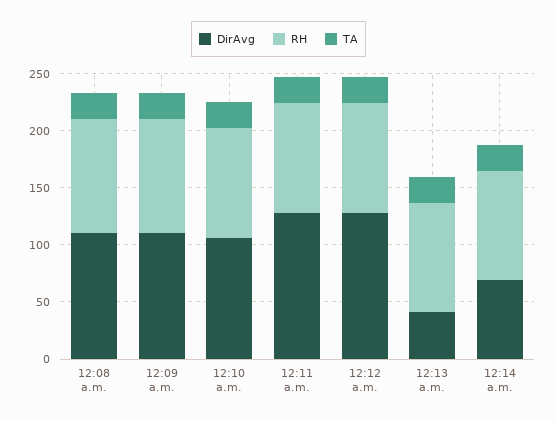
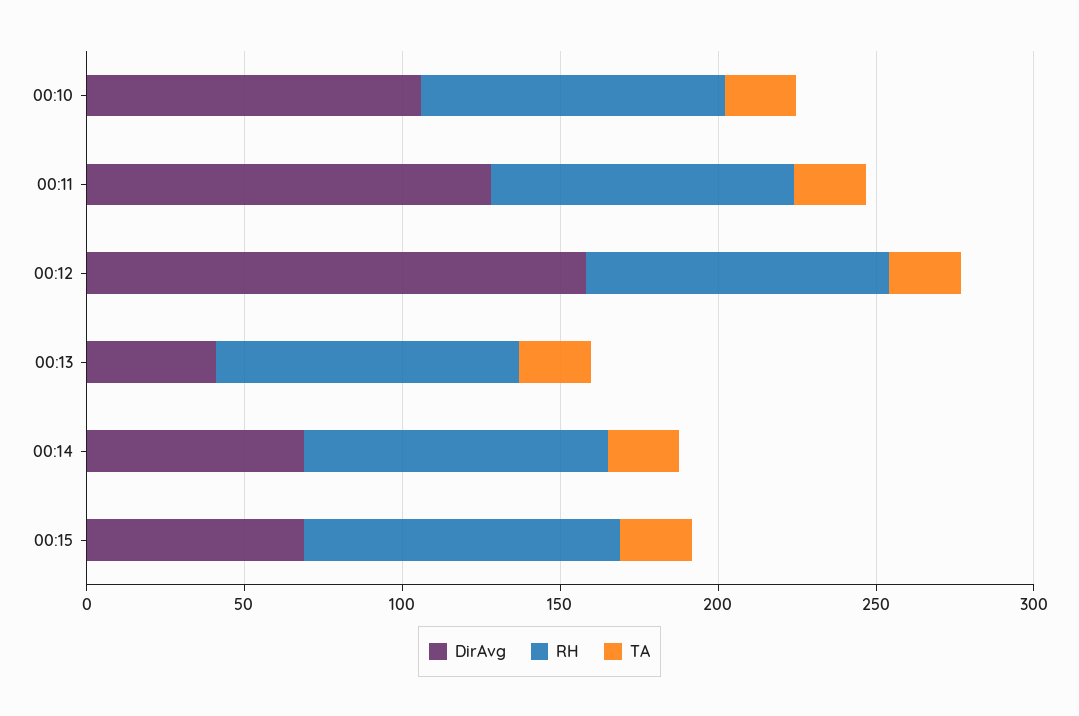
DirAvg, 12:08 a.m.: 110 -> none
RH, 12:08 a.m.: 100 -> none
TA, 12:08 a.m.: 20 -> none
DirAvg, 12:09 a.m.: 110 -> none
RH, 12:09 a.m.: 100 -> none
TA, 12:09 a.m.: 20 -> none
DirAvg, 12:12 a.m.: 130 -> 160
DirAvg, 00:15: none -> 70
RH, 00:15: none -> 100
TA, 00:15: none -> 20

